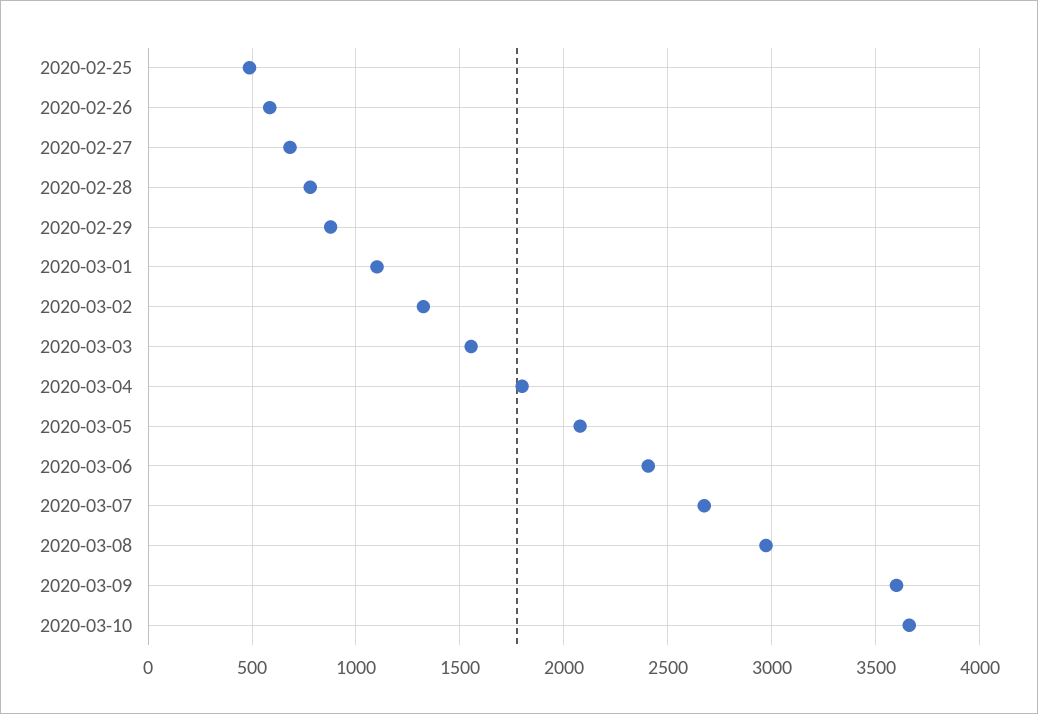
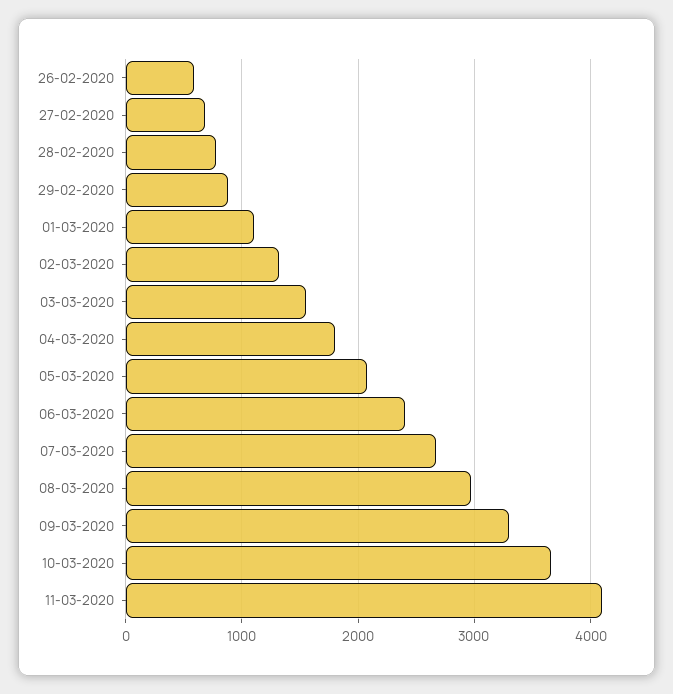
2020-02-25: 500 -> none
2020-03-09: 3600 -> 3300
11-03-2020: none -> 4100

